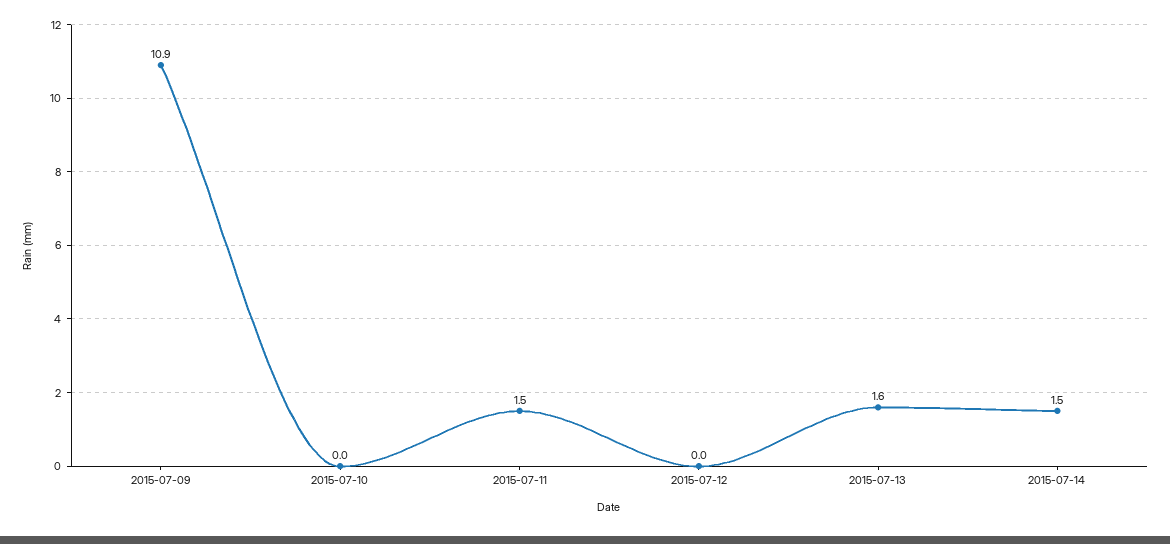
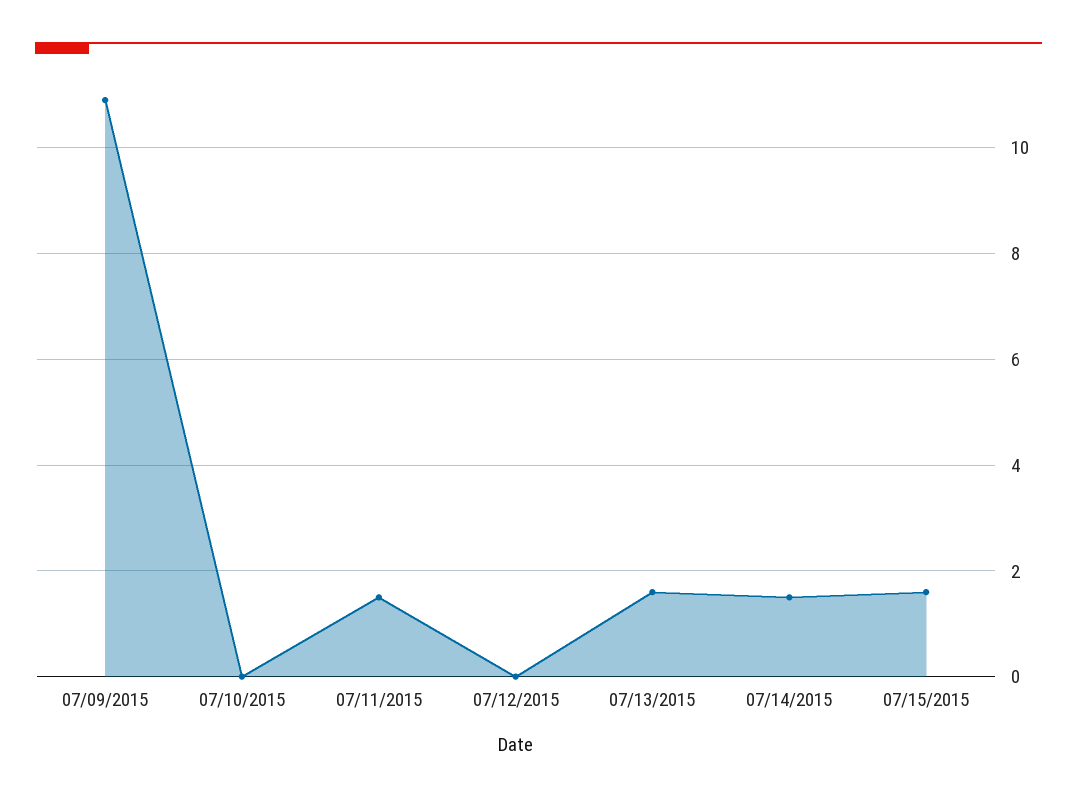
07/15/2015: none -> 1.5

